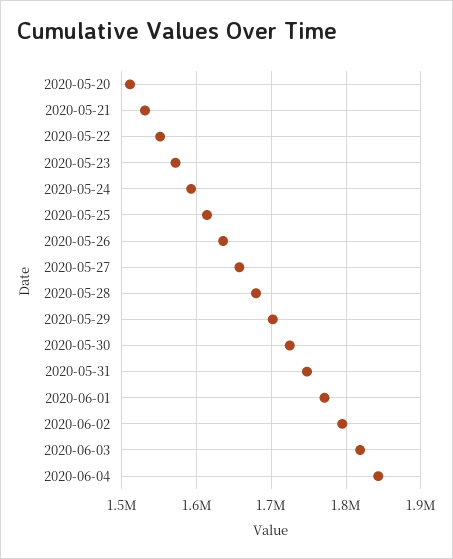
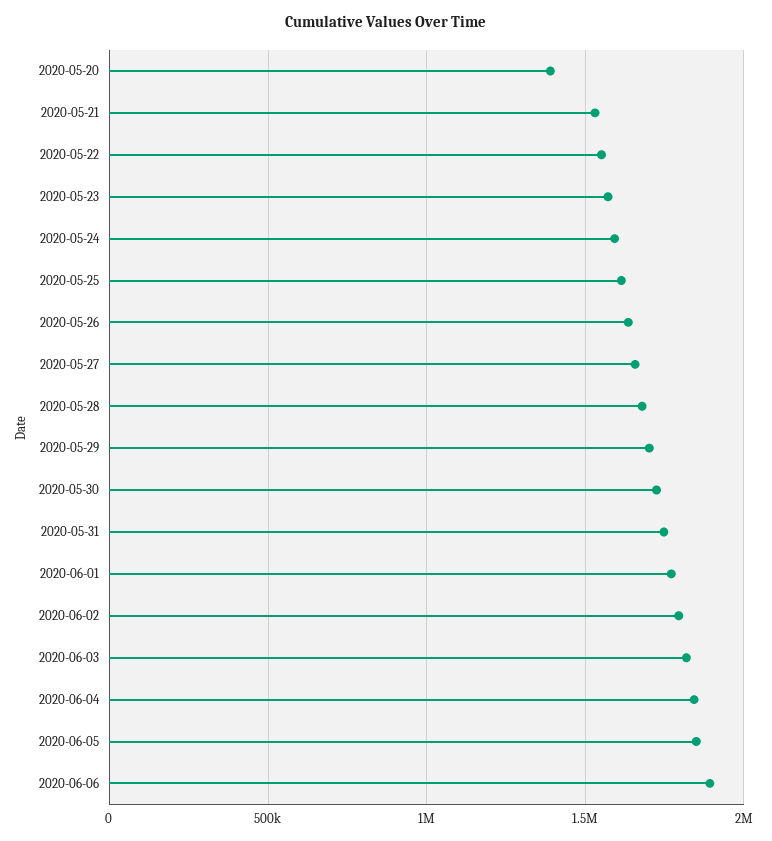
2020-05-20: 1510000 -> 1400000
2020-06-05: none -> 1850000
2020-06-06: none -> 1900000

